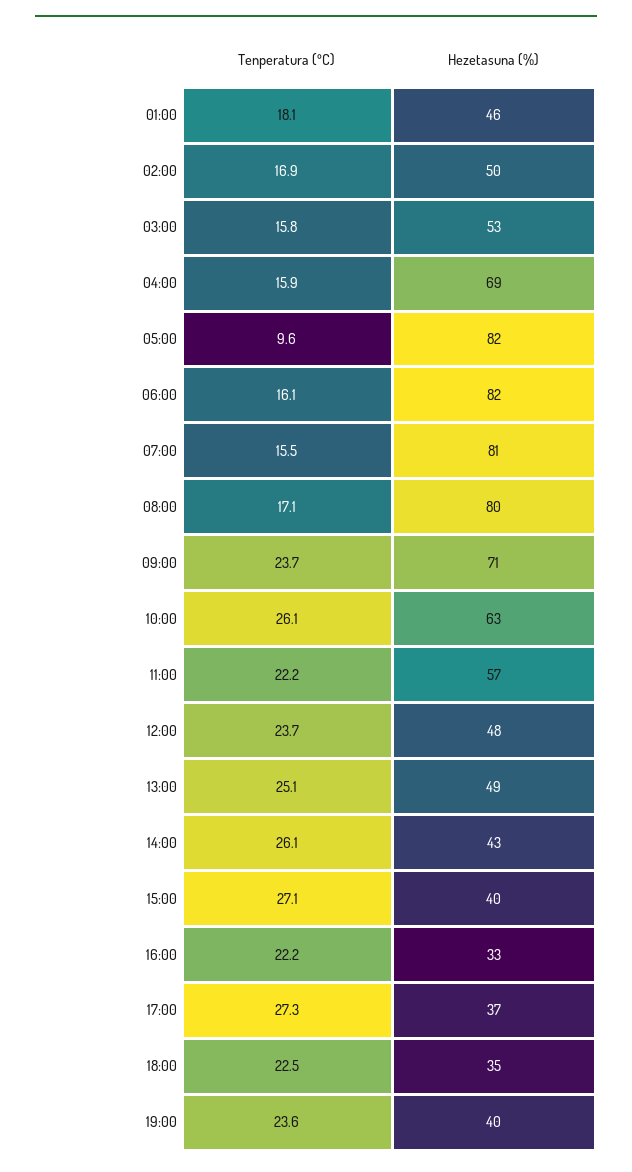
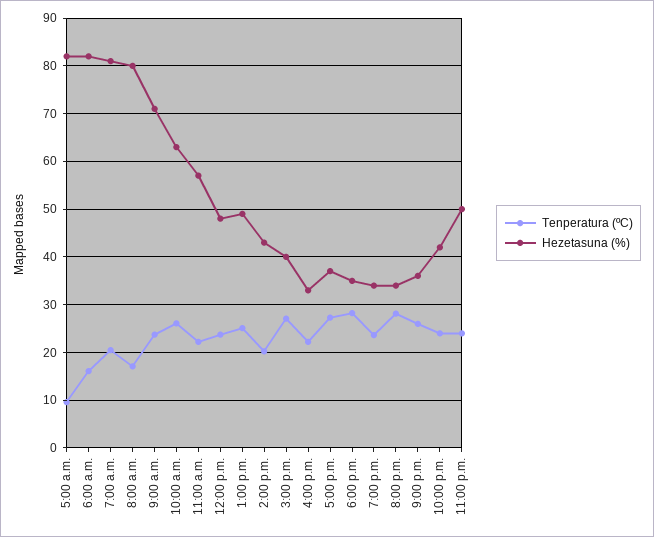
Tenperatura (ºC), 01:00: 18.1 -> none
Hezetasuna (%), 01:00: 46 -> none
Tenperatura (ºC), 02:00: 16.9 -> none
Hezetasuna (%), 02:00: 50 -> none
Tenperatura (ºC), 03:00: 15.8 -> none
Hezetasuna (%), 03:00: 53 -> none
Tenperatura (ºC), 04:00: 15.9 -> none
Hezetasuna (%), 04:00: 69 -> none
Tenperatura (ºC), 07:00: 15.5 -> 20
Tenperatura (ºC), 14:00: 26.1 -> 20
Tenperatura (ºC), 18:00: 22.5 -> 28
Hezetasuna (%), 19:00: 40 -> 34
Tenperatura (ºC), 8:00 p.m.: none -> 28
Hezetasuna (%), 8:00 p.m.: none -> 34
Tenperatura (ºC), 9:00 p.m.: none -> 26
Hezetasuna (%), 9:00 p.m.: none -> 36
Tenperatura (ºC), 10:00 p.m.: none -> 24
Hezetasuna (%), 10:00 p.m.: none -> 42
Tenperatura (ºC), 11:00 p.m.: none -> 24
Hezetasuna (%), 11:00 p.m.: none -> 50

